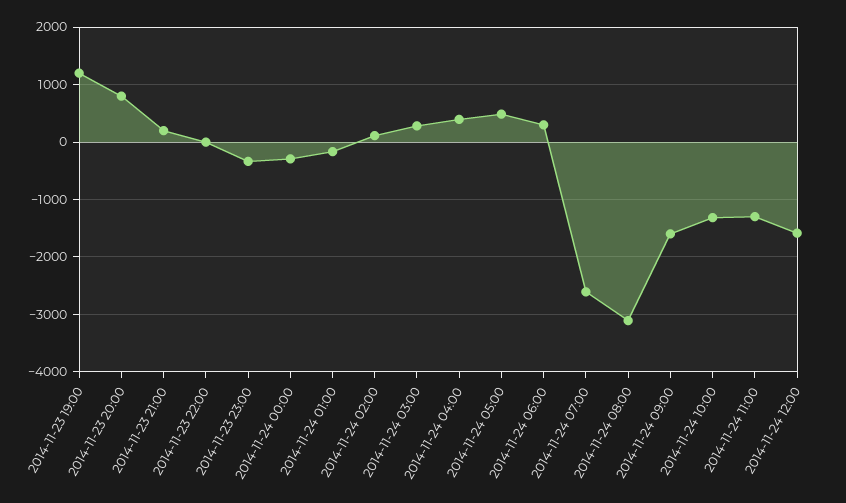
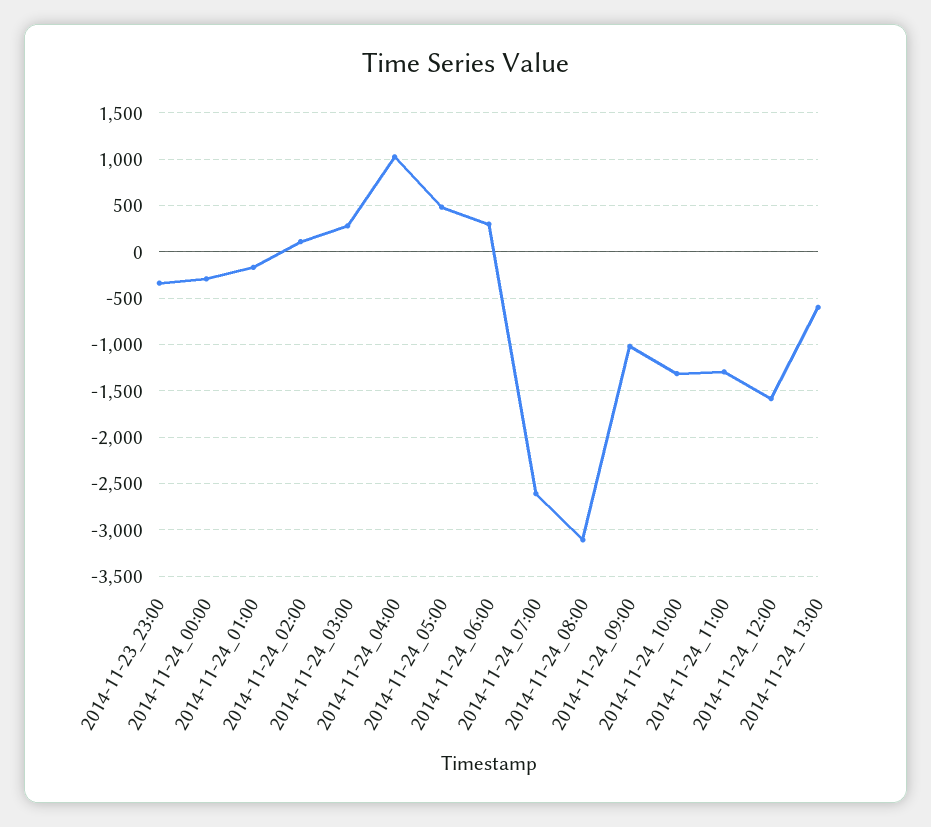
2014-11-23 19:00: 1200 -> none
2014-11-23 20:00: 800 -> none
2014-11-23 21:00: 200 -> none
2014-11-23 22:00: 0 -> none
2014-11-24 04:00: 400 -> 1000
2014-11-24 09:00: -1600 -> -1000
2014-11-24_13:00: none -> -600

